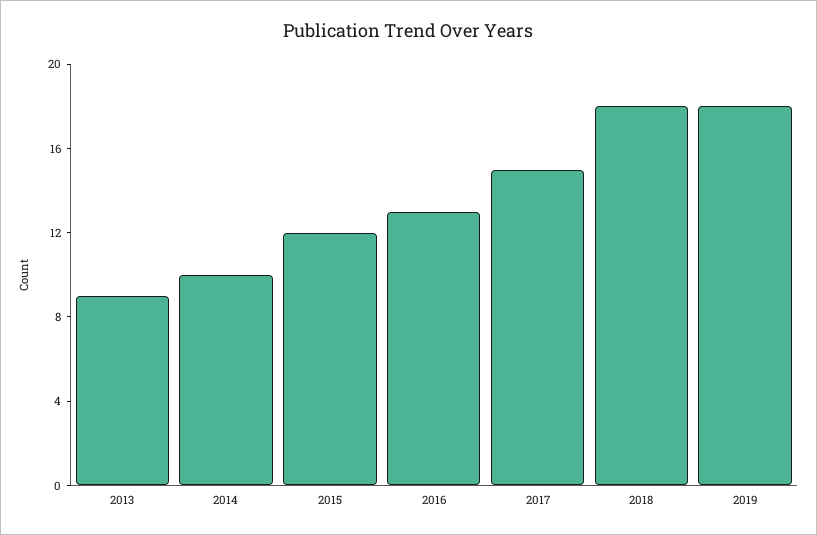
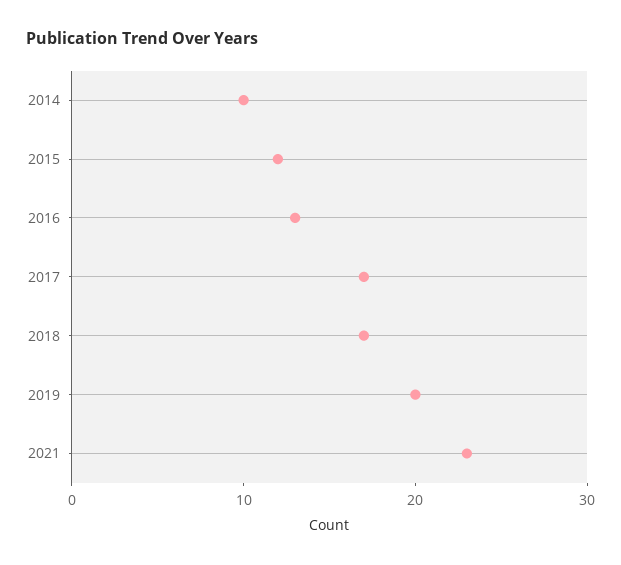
2013: 9 -> none
2017: 15 -> 17
2018: 18 -> 17
2019: 18 -> 20
2021: none -> 23

